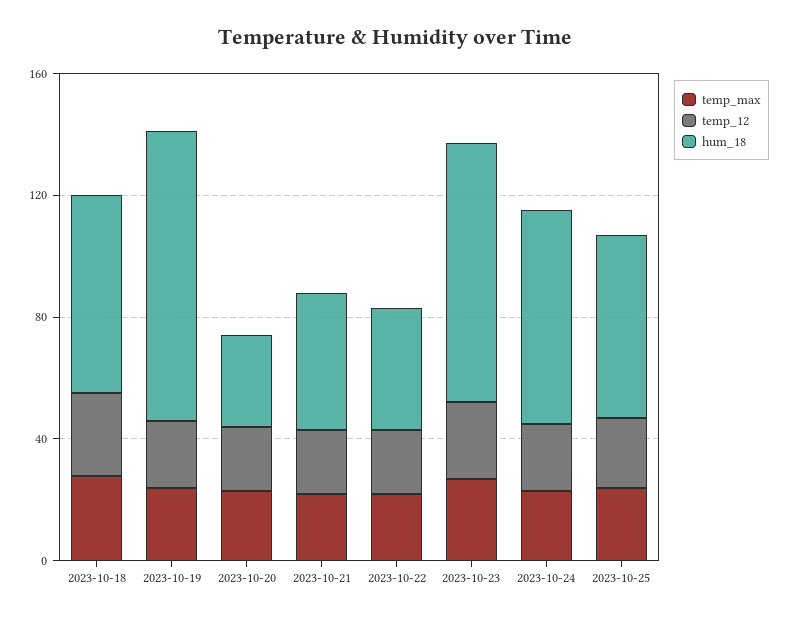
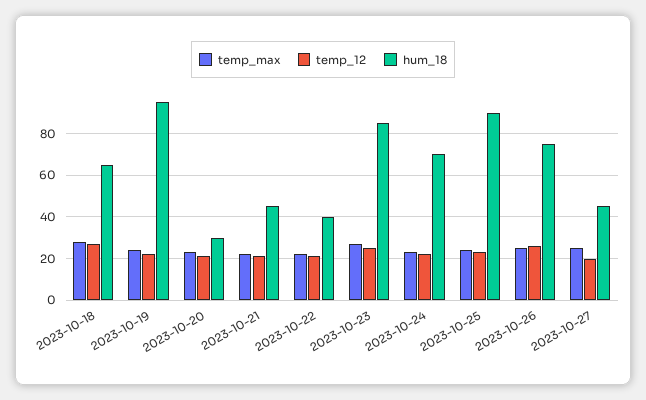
hum_18, 2023-10-25: 60 -> 90
temp_max, 2023-10-26: none -> 25
temp_12, 2023-10-26: none -> 25
hum_18, 2023-10-26: none -> 75
temp_max, 2023-10-27: none -> 25
temp_12, 2023-10-27: none -> 20
hum_18, 2023-10-27: none -> 45

